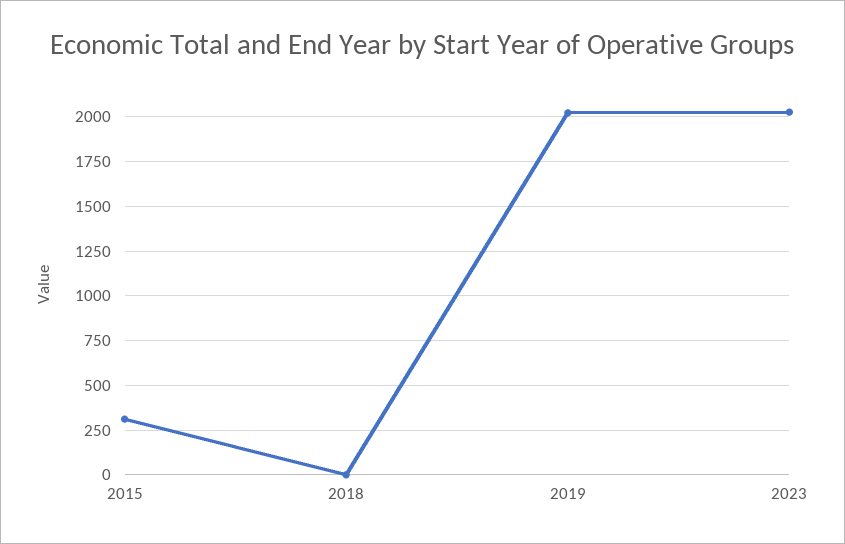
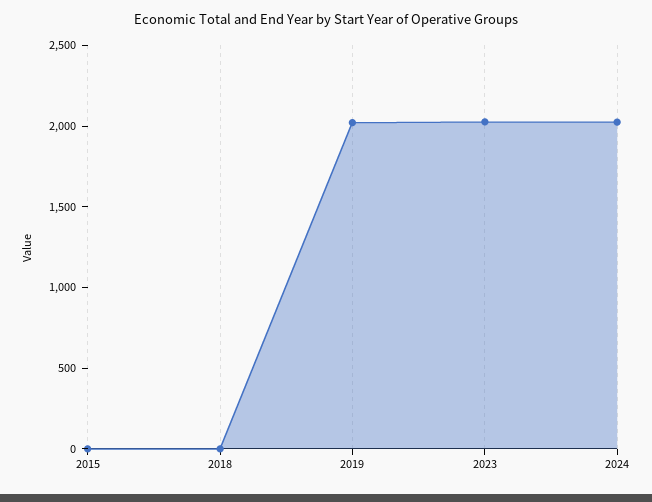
2015: 300 -> 0
2024: none -> 2000

